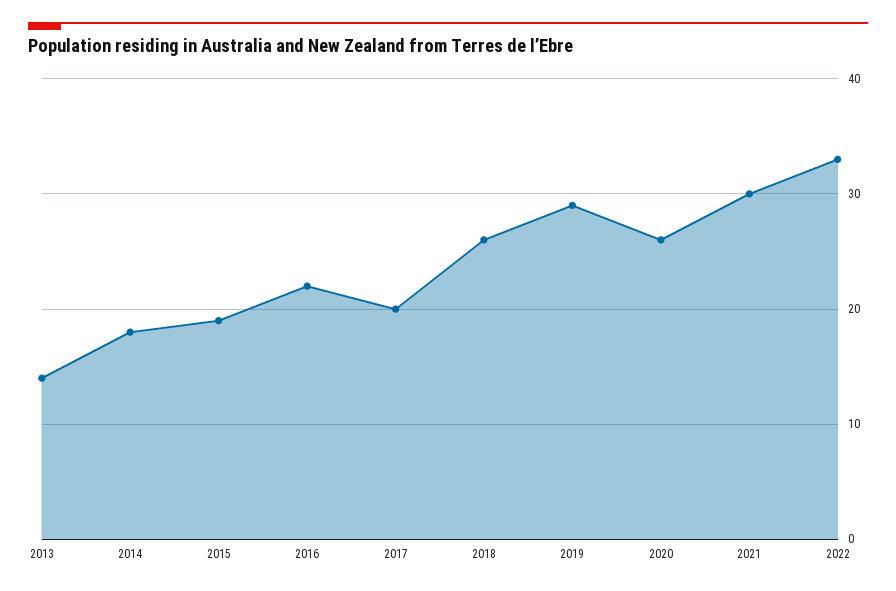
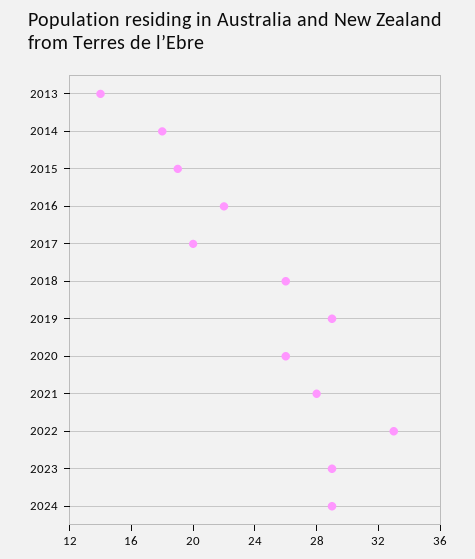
2021: 30 -> 28
2023: none -> 29
2024: none -> 29

